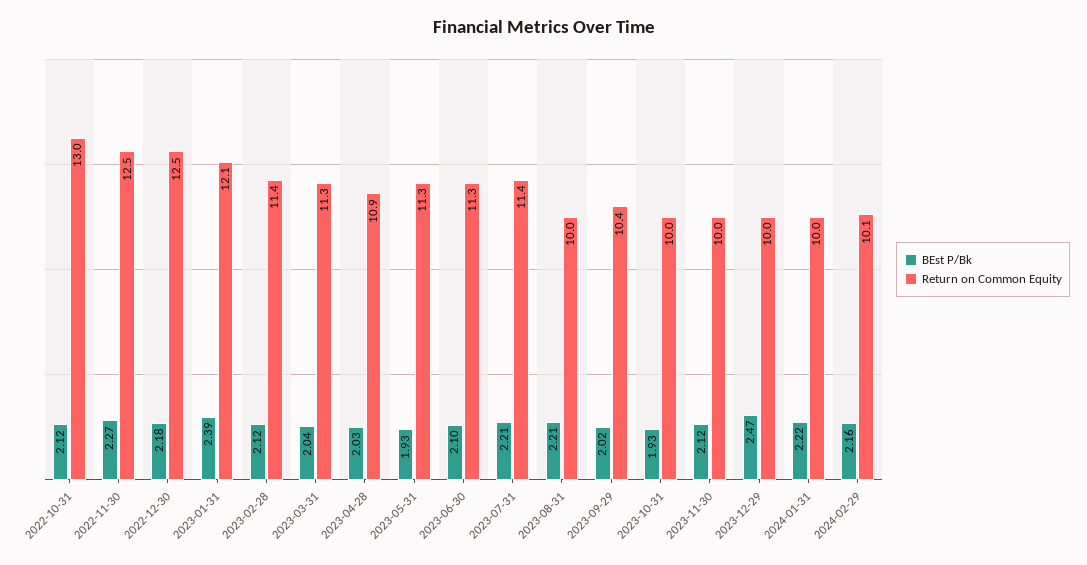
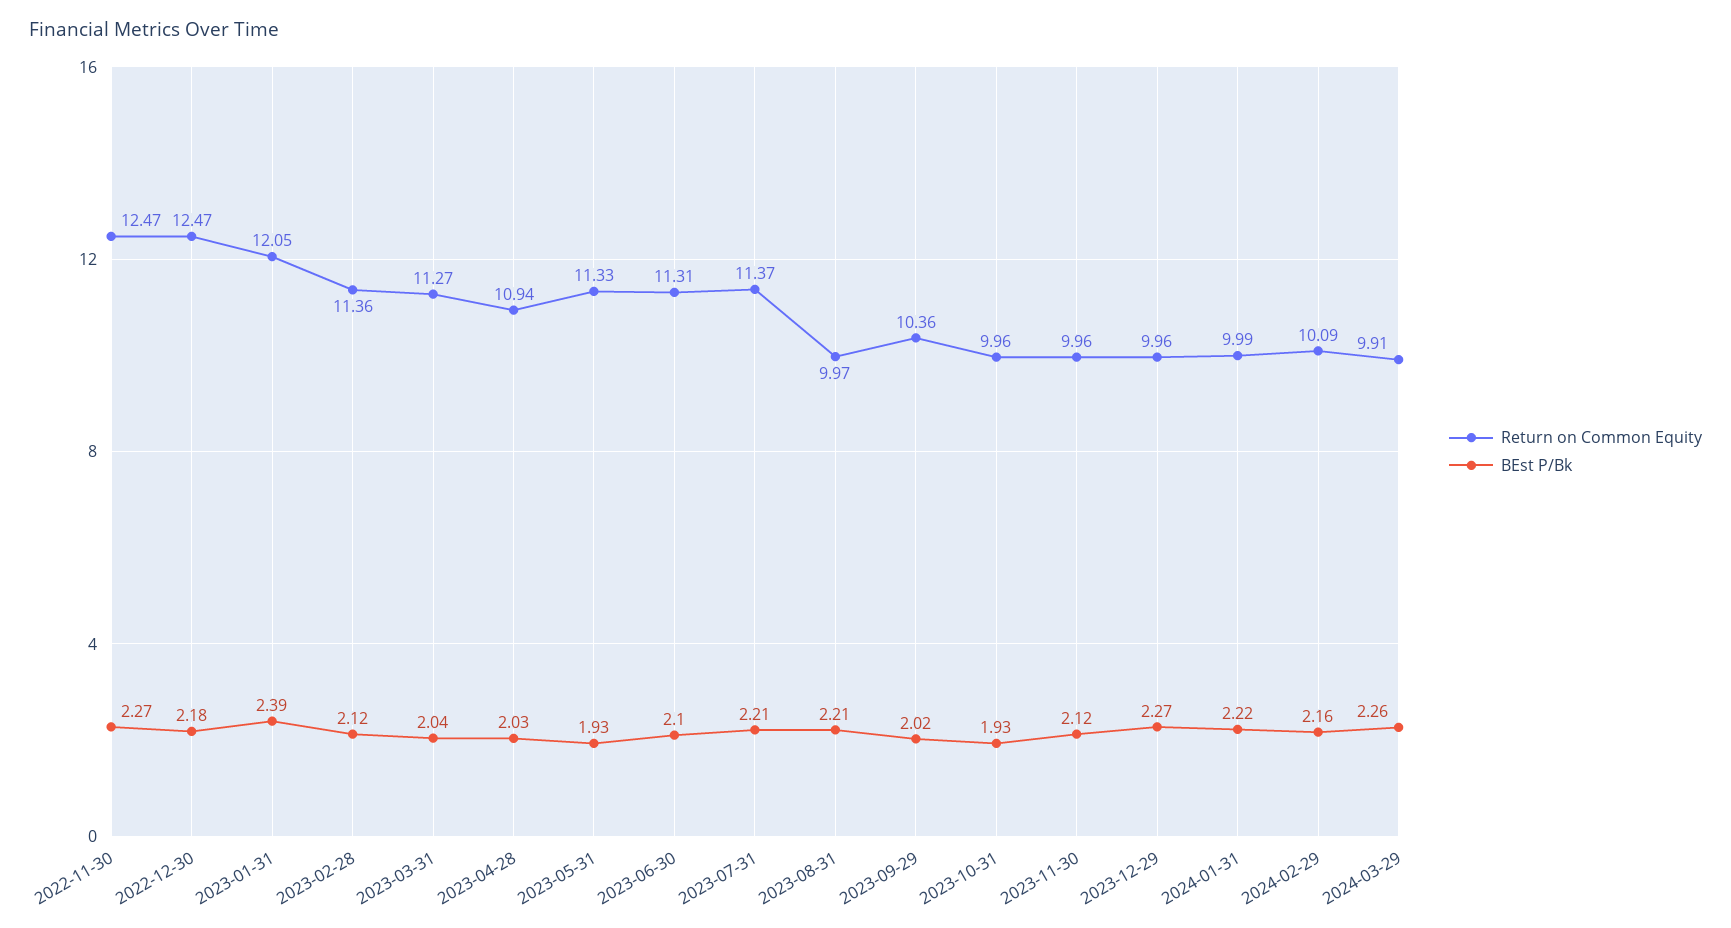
BEst P/Bk, 2022-10-31: 2.12 -> none
Return on Common Equity, 2022-10-31: 13 -> none
BEst P/Bk, 2023-12-29: 2.47 -> 2.27
Return on Common Equity, 2024-03-29: none -> 9.91
BEst P/Bk, 2024-03-29: none -> 2.26

